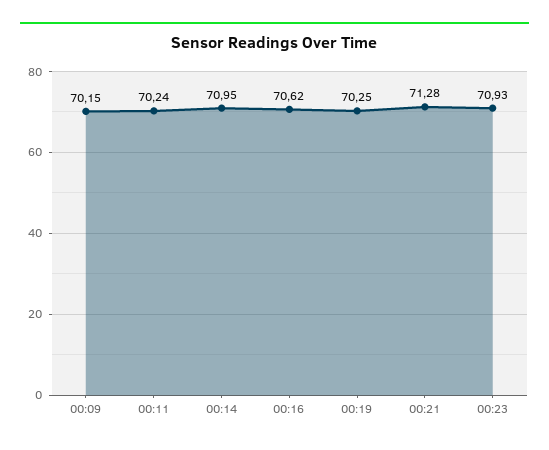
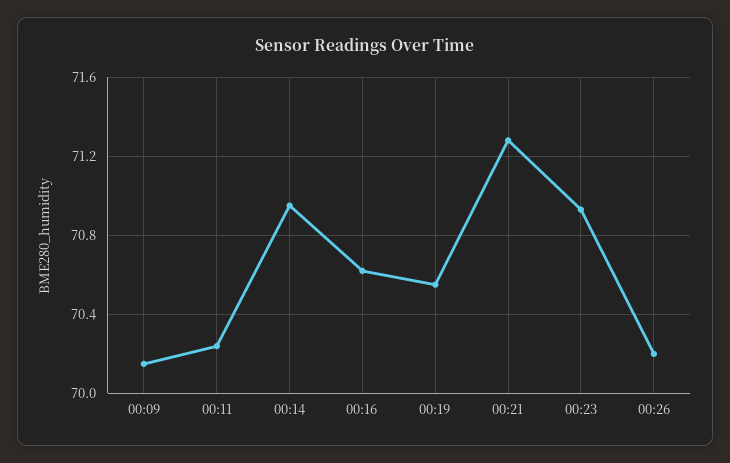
00:19: 70.25 -> 70.55
00:26: none -> 70.2

